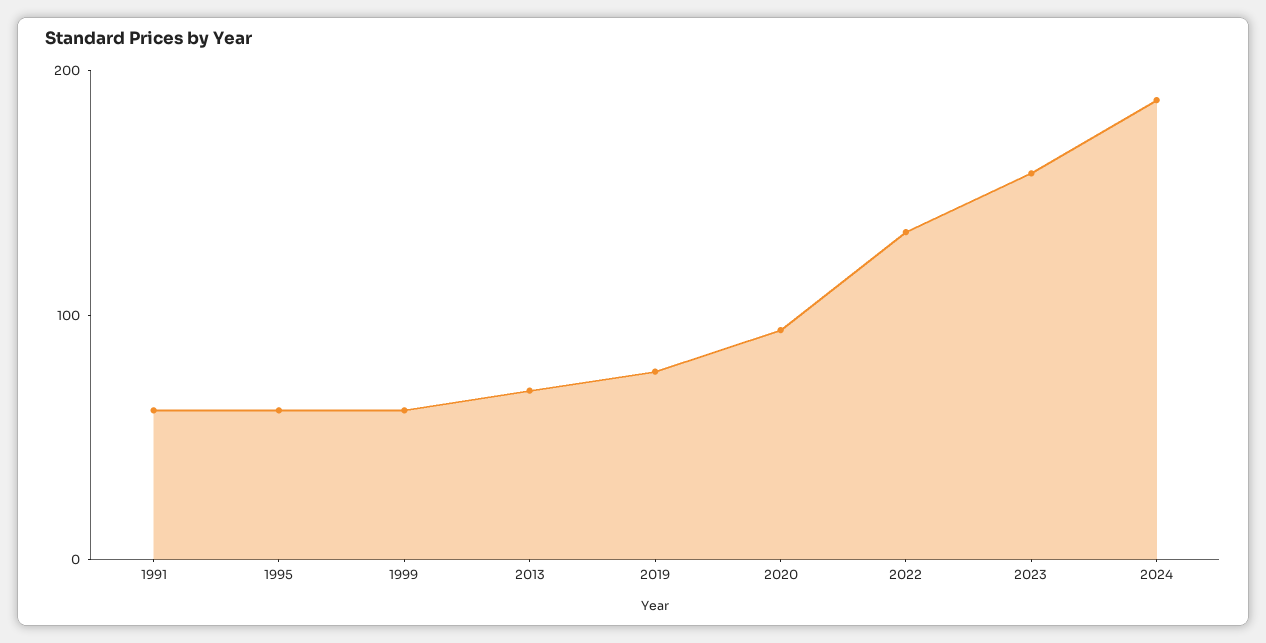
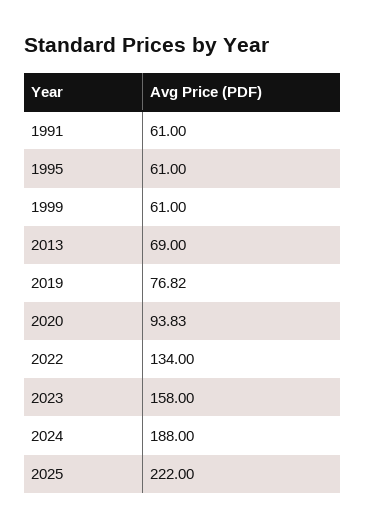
2025: none -> 222

